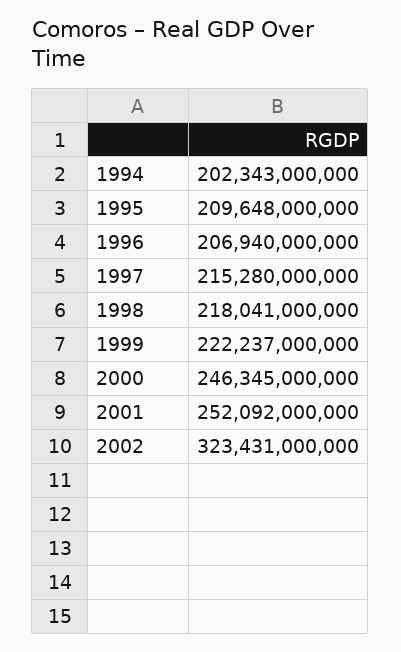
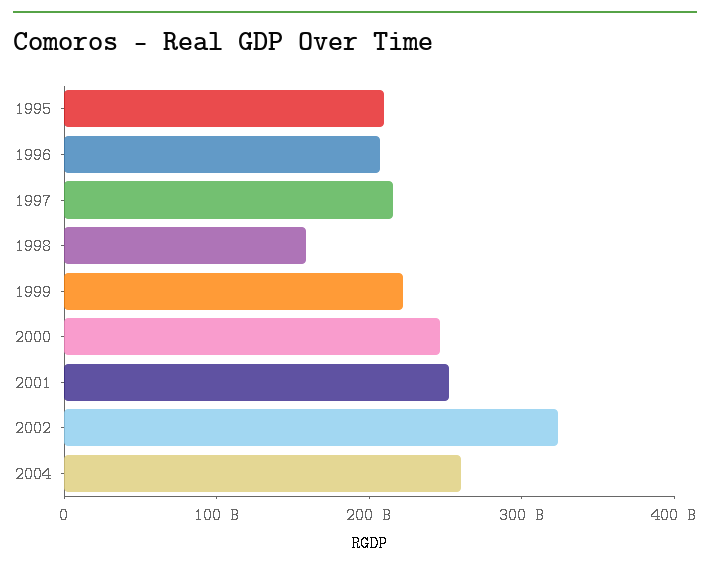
1994: 202343000000 -> none
1998: 218041000000 -> 160000000000
2004: none -> 260000000000

